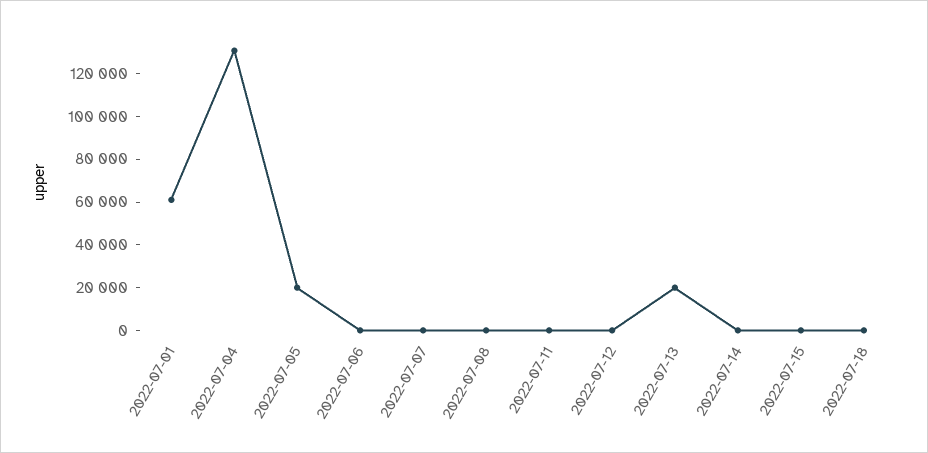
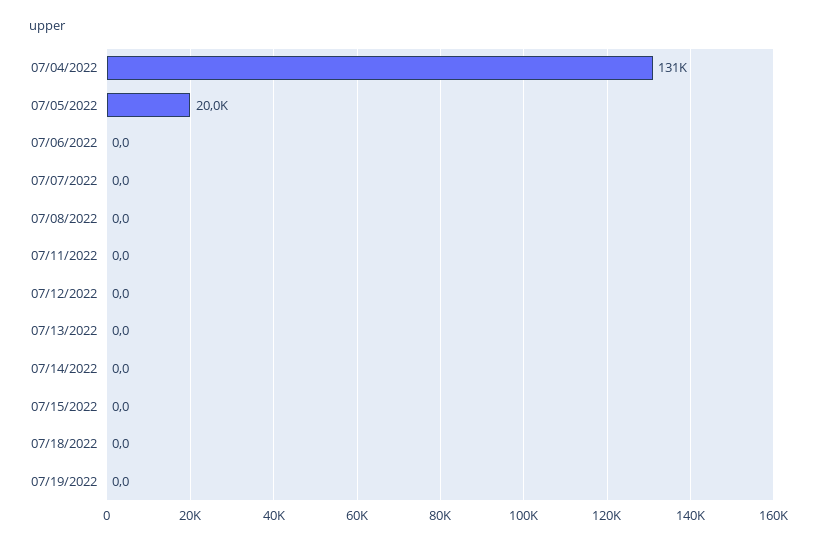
2022-07-01: 60000 -> none
2022-07-13: 20000 -> 0
07/19/2022: none -> 0

